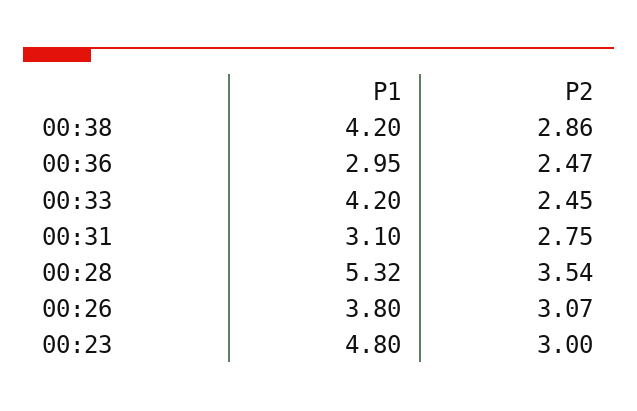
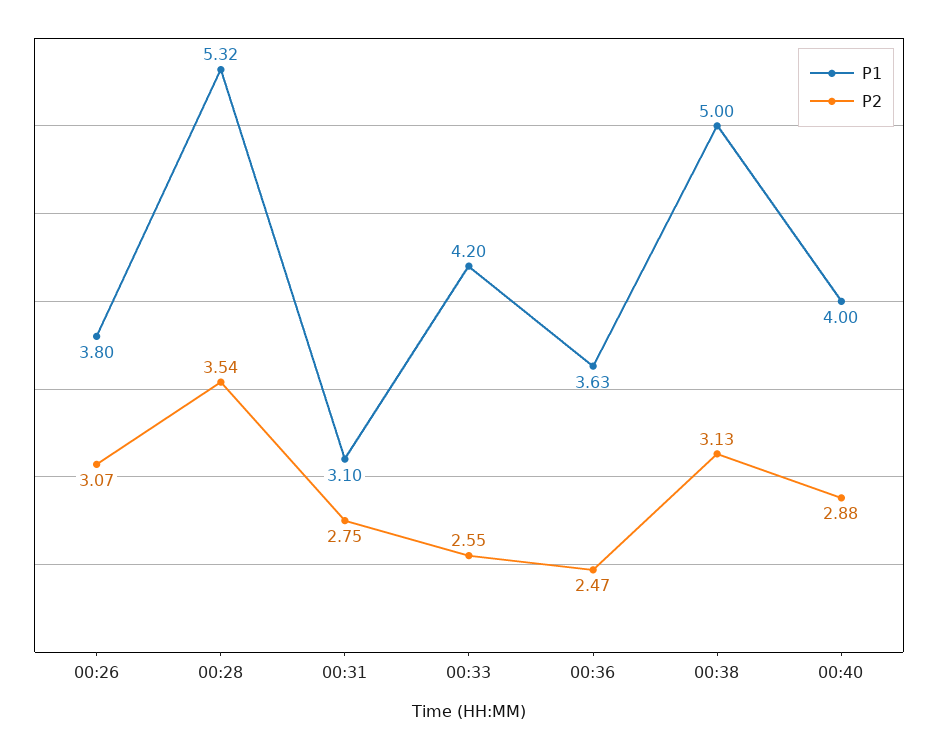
P1, 00:38: 4.2 -> 5
P2, 00:38: 2.86 -> 3.13
P1, 00:36: 2.95 -> 3.63
P2, 00:33: 2.45 -> 2.55
P1, 00:23: 4.8 -> none
P2, 00:23: 3 -> none
P1, 00:40: none -> 4
P2, 00:40: none -> 2.88

